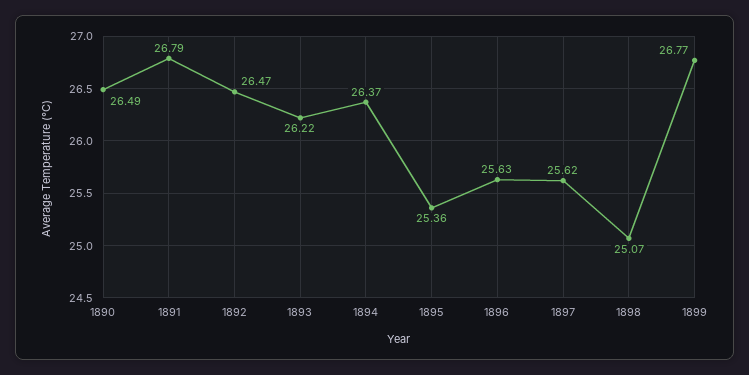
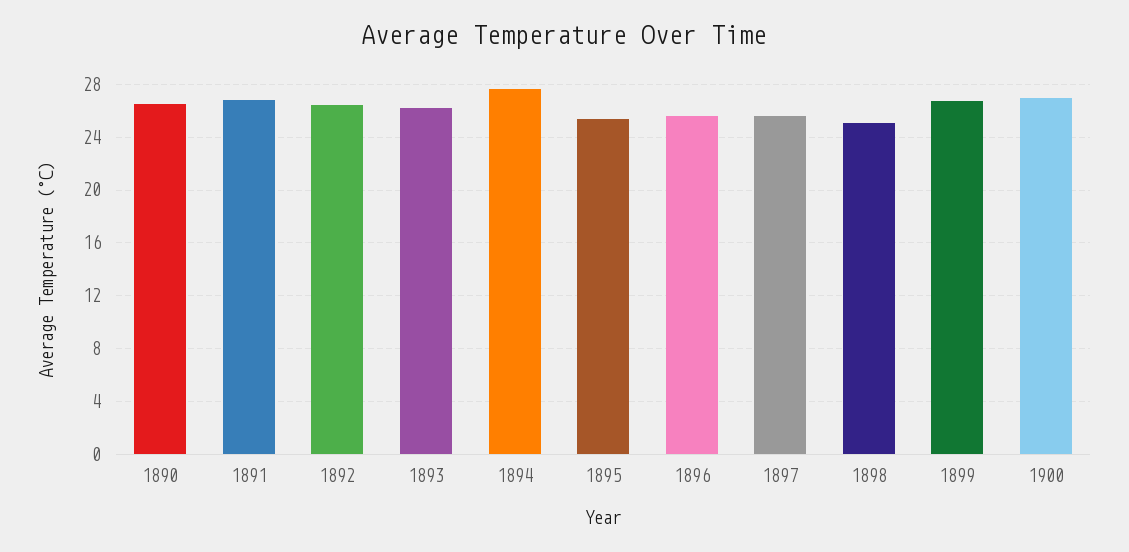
1894: 26.37 -> 27.5
1900: none -> 27

